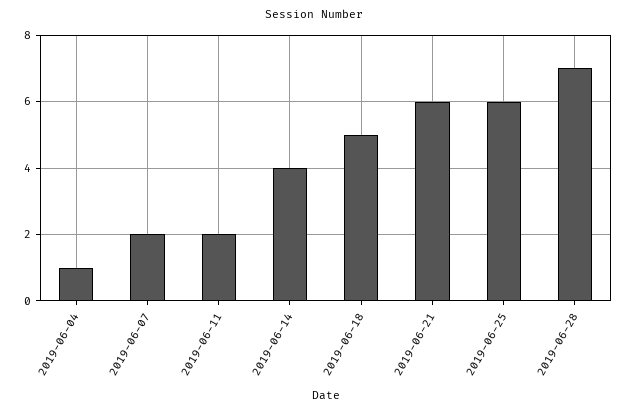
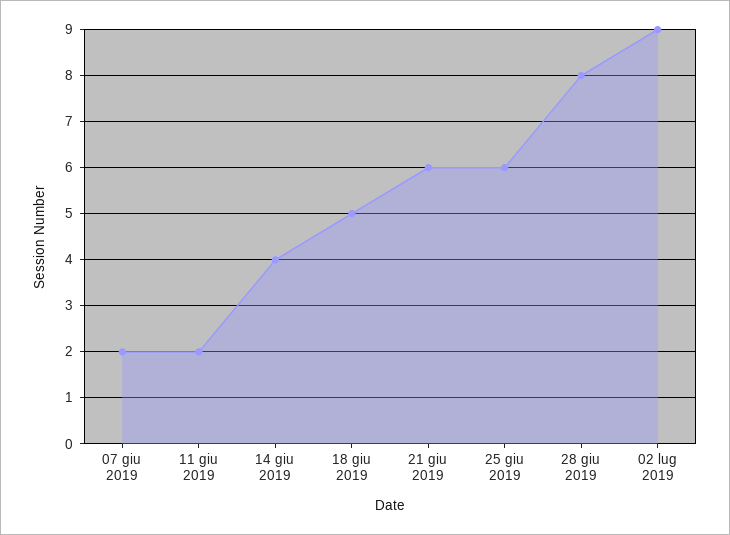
2019-06-04: 1 -> none
2019-06-28: 7 -> 8
02 lug 2019: none -> 9

